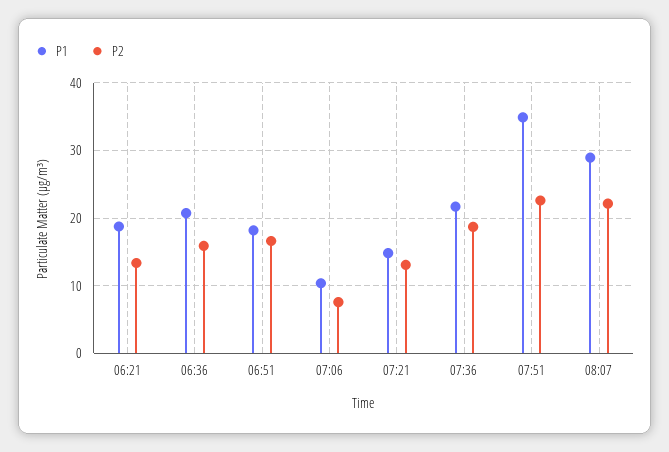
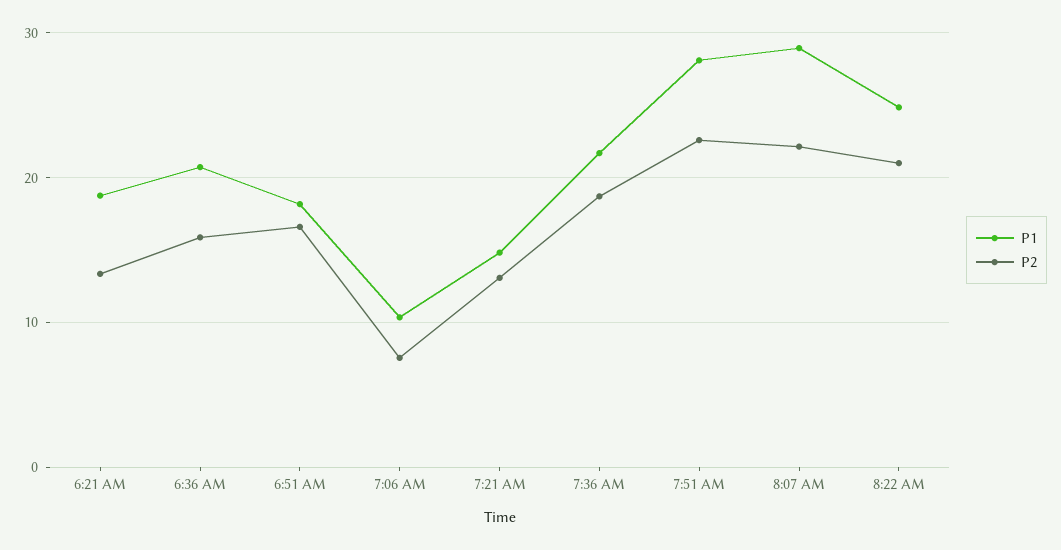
P1, 07:51: 35 -> 28
P1, 8:22 AM: none -> 25
P2, 8:22 AM: none -> 21

